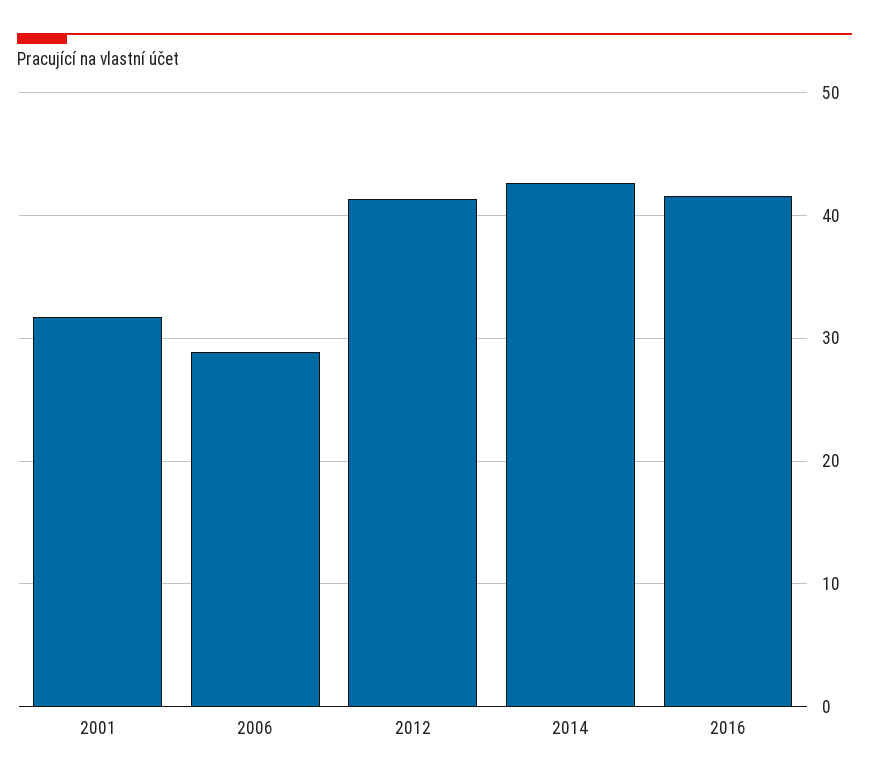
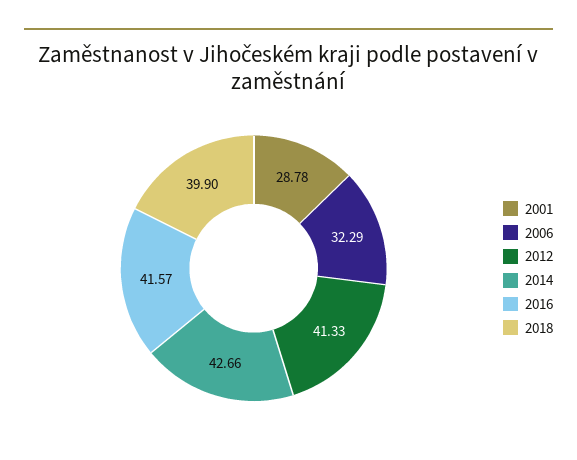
2001: 32 -> 28.78
2006: 29 -> 32.29
2018: none -> 39.9

